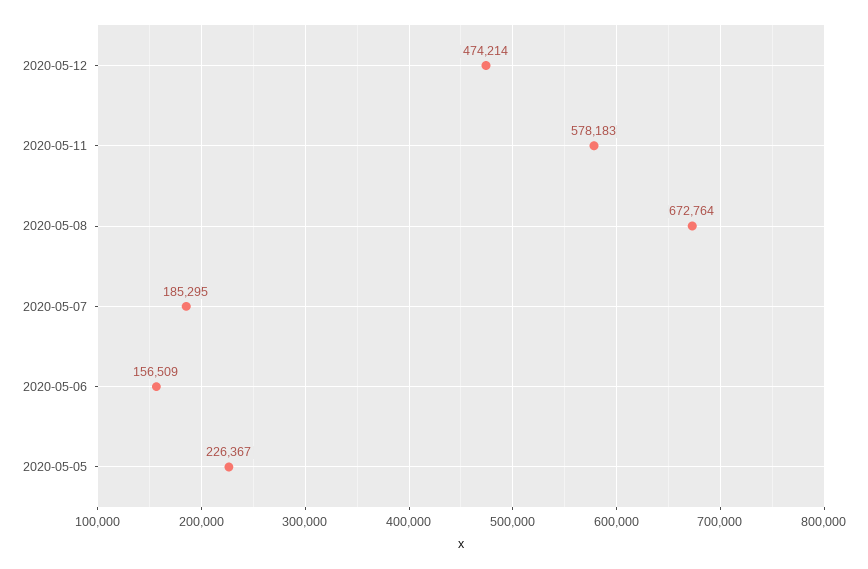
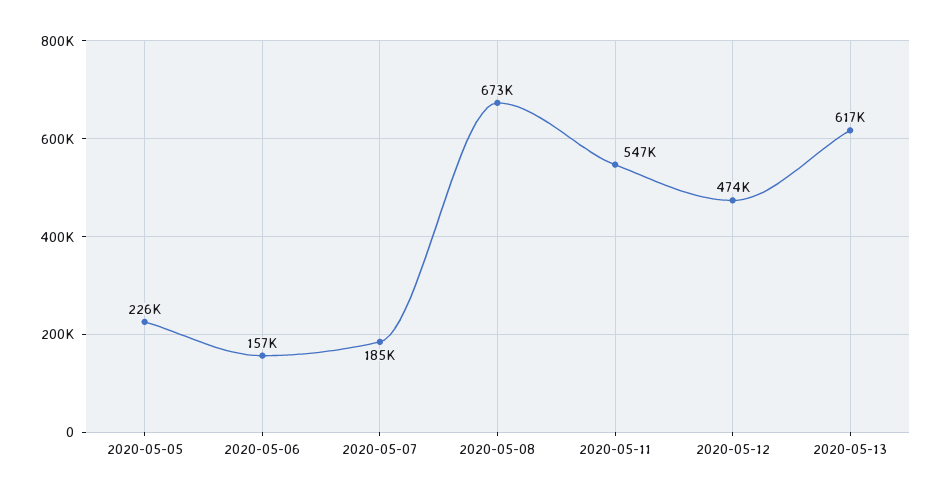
2020-05-11: 578183 -> 547000
2020-05-13: none -> 617000

